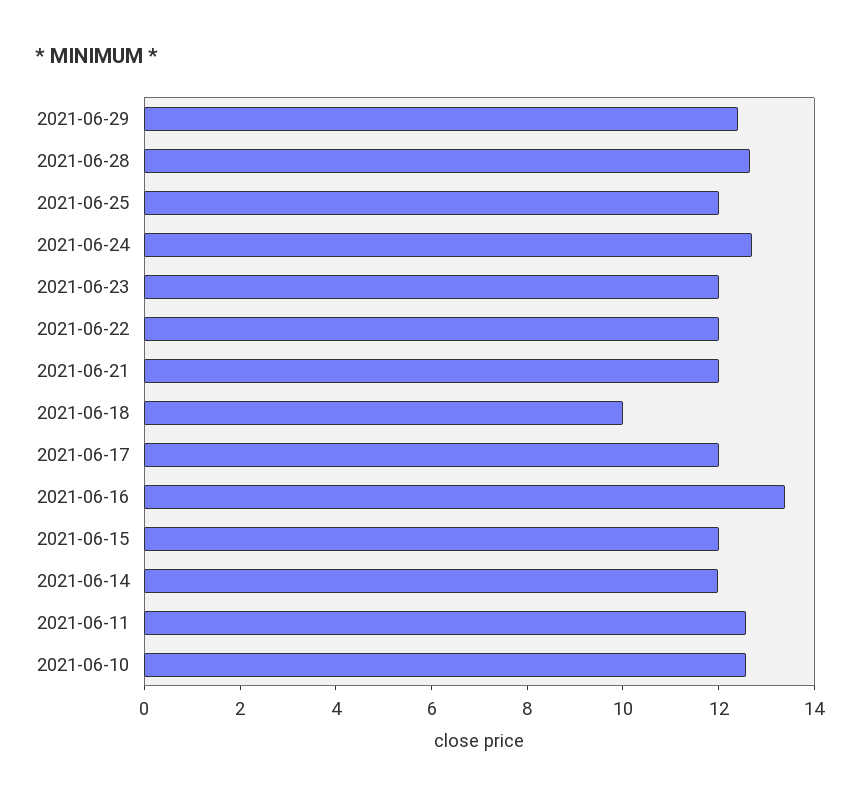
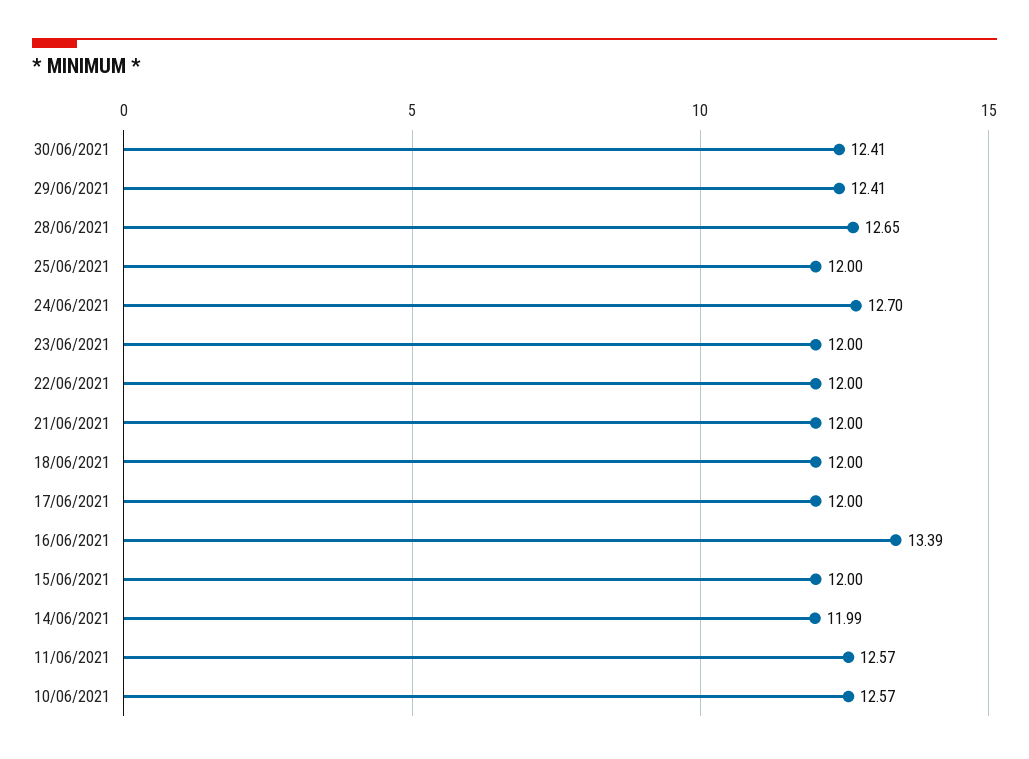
2021-06-18: 10 -> 12
30/06/2021: none -> 12.41

